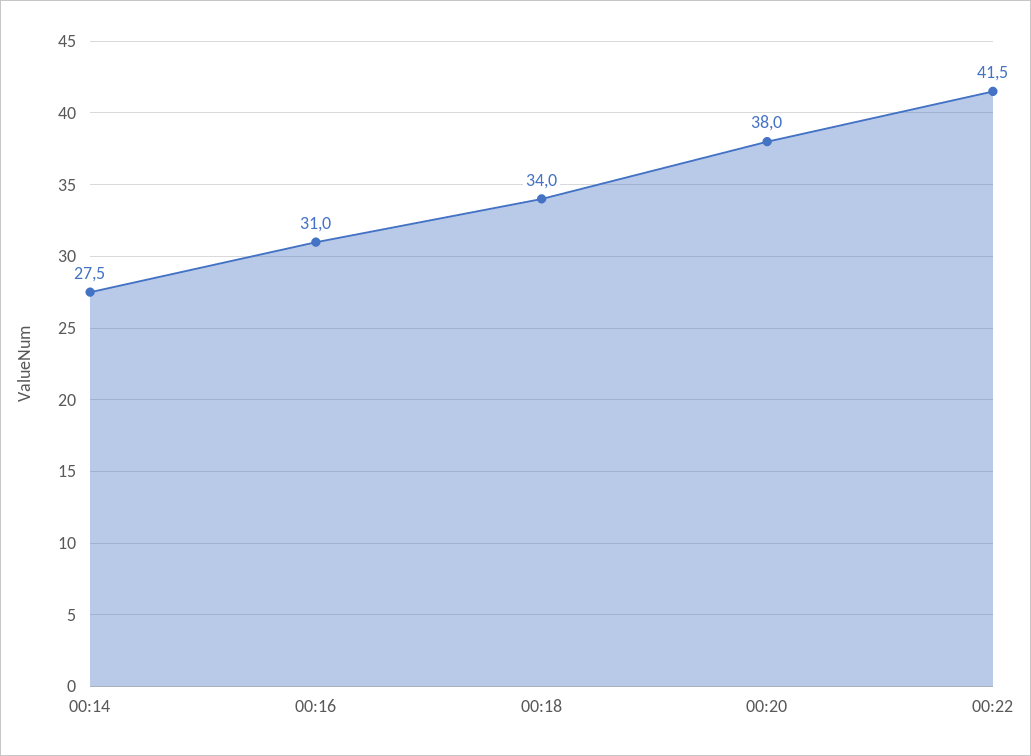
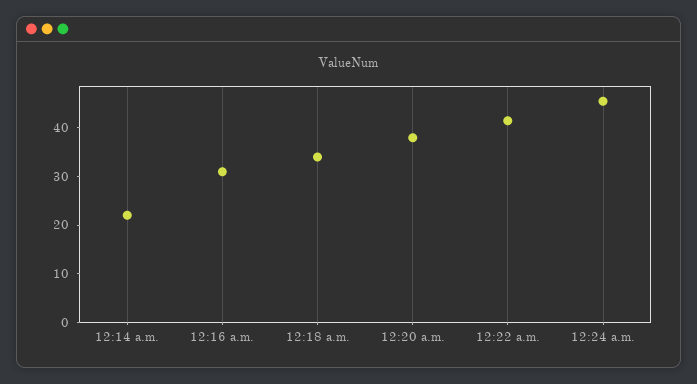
00:14: 27.5 -> 22
12:24 a.m.: none -> 46

